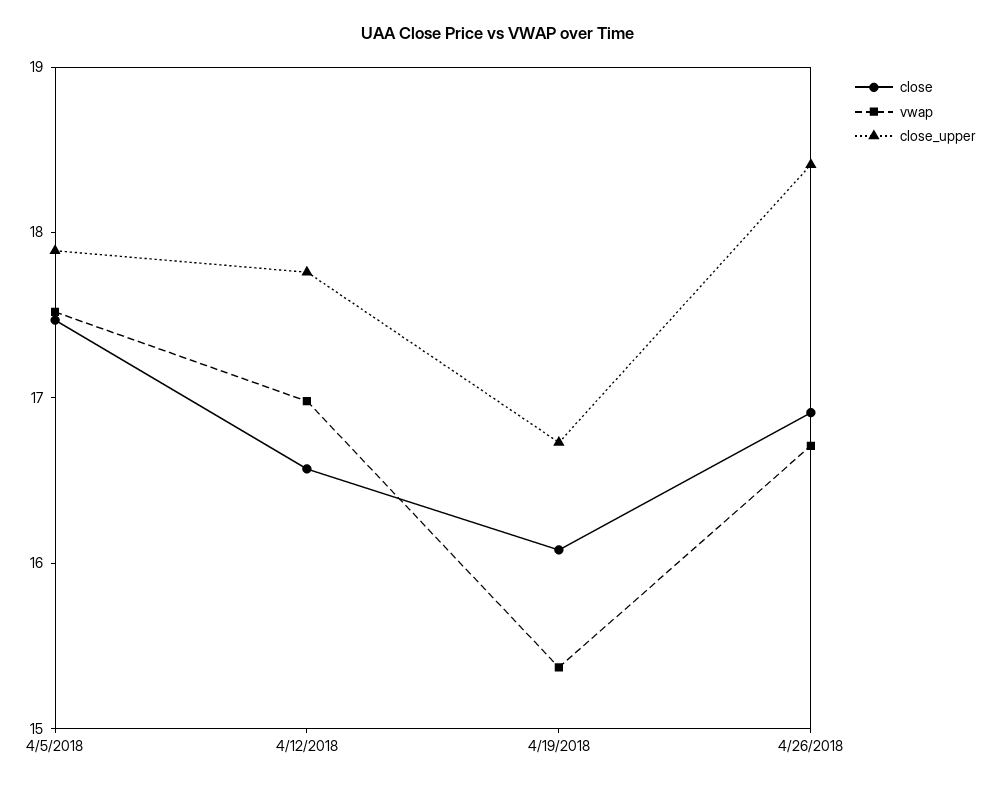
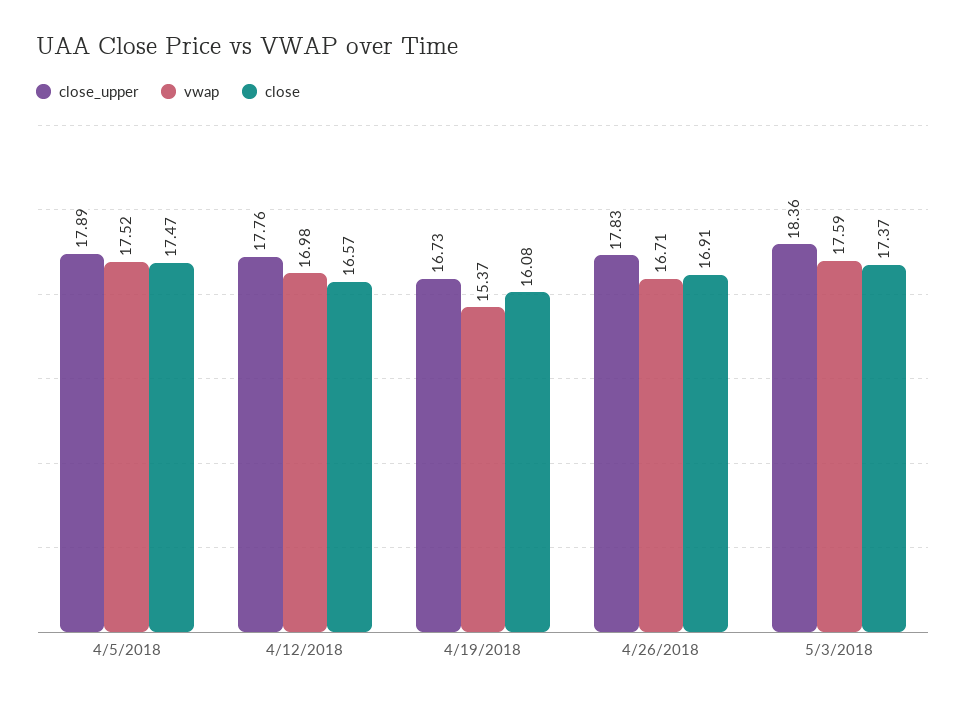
close_upper, 4/26/2018: 18.4 -> 17.83
close_upper, 5/3/2018: none -> 18.36
vwap, 5/3/2018: none -> 17.59
close, 5/3/2018: none -> 17.37

